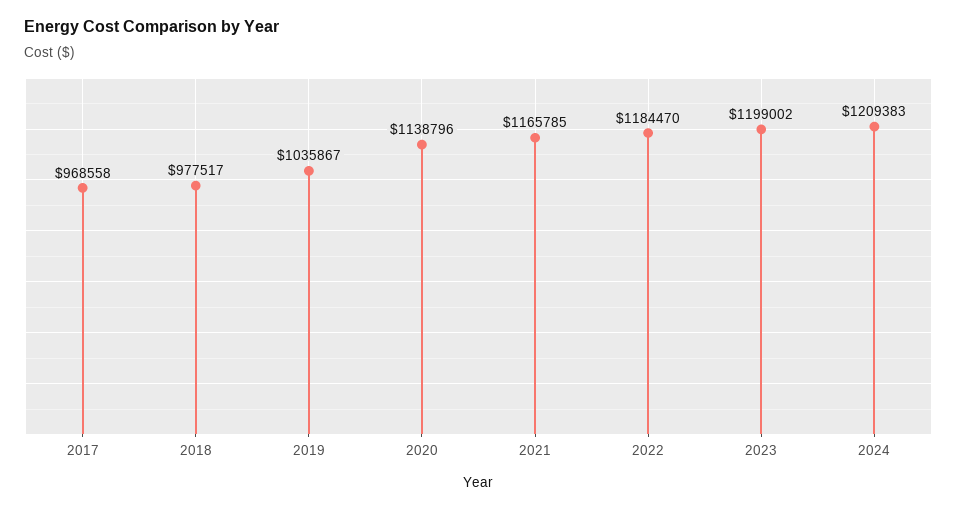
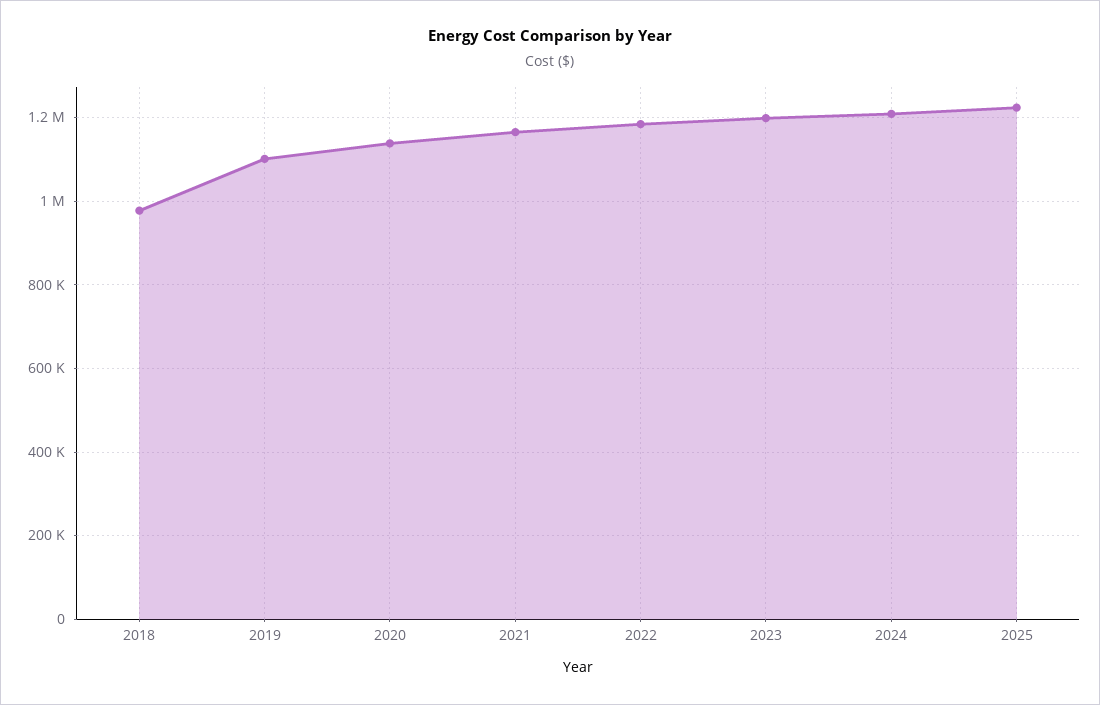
2017: 968558 -> none
2019: 1035867 -> 1100000
2025: none -> 1220000

